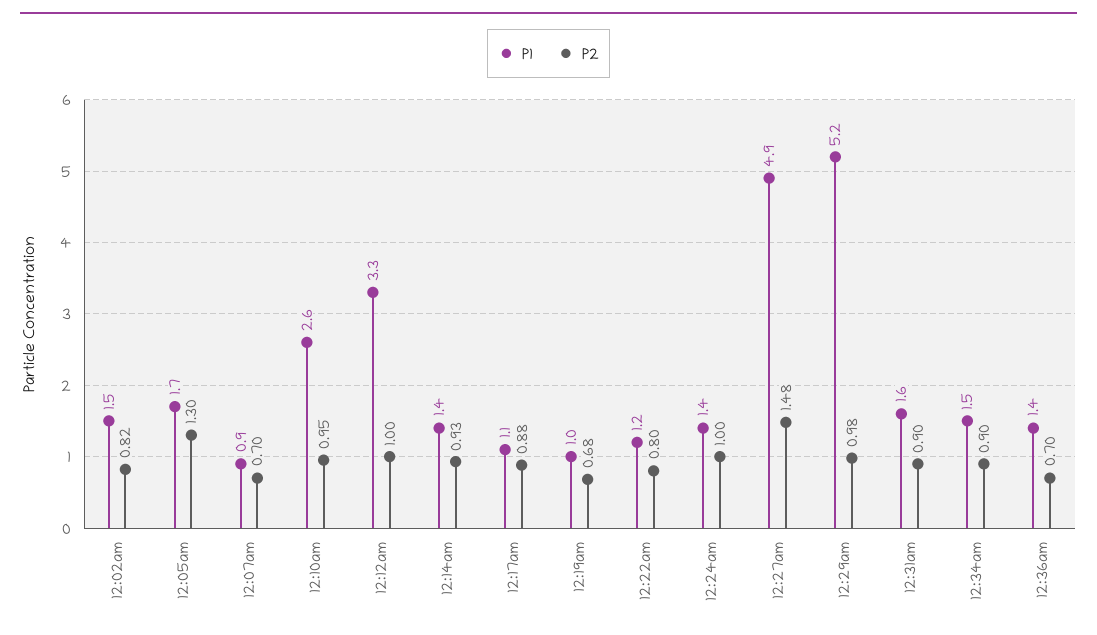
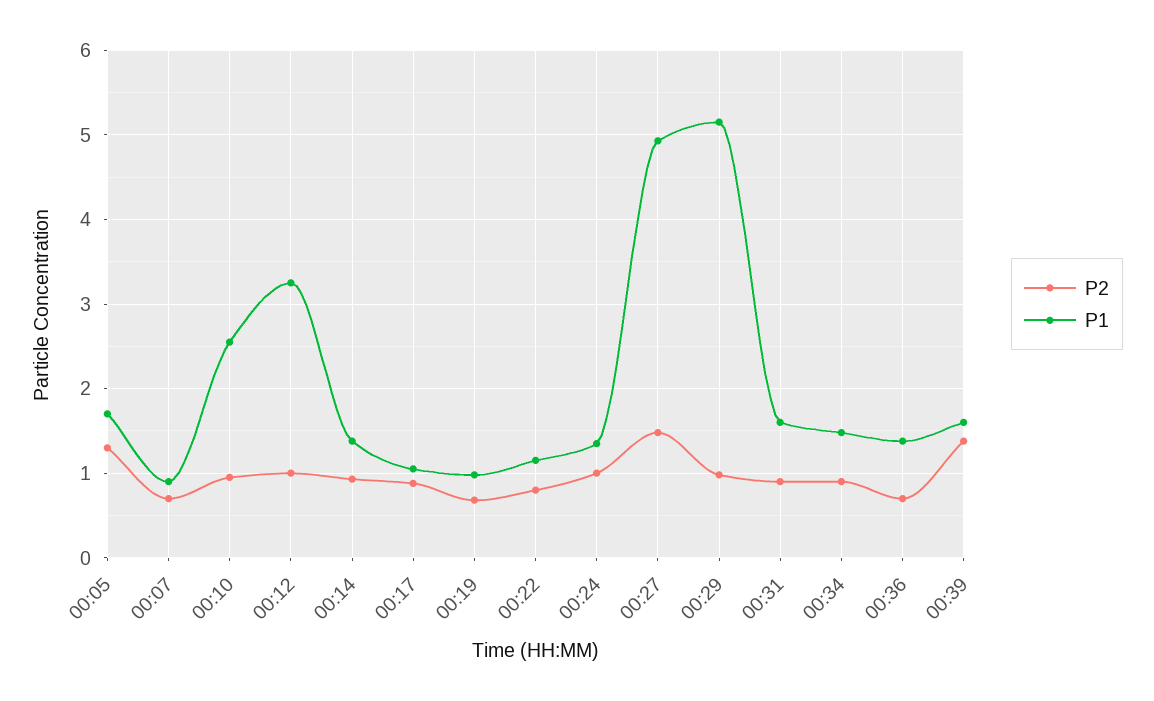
P1, 12:02am: 1.5 -> none
P2, 12:02am: 0.82 -> none
P2, 00:39: none -> 1.4
P1, 00:39: none -> 1.6

